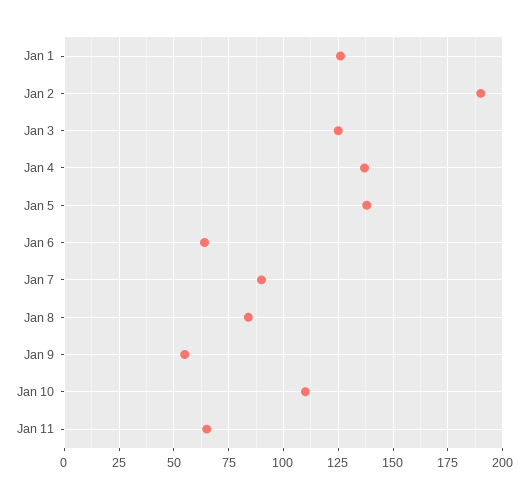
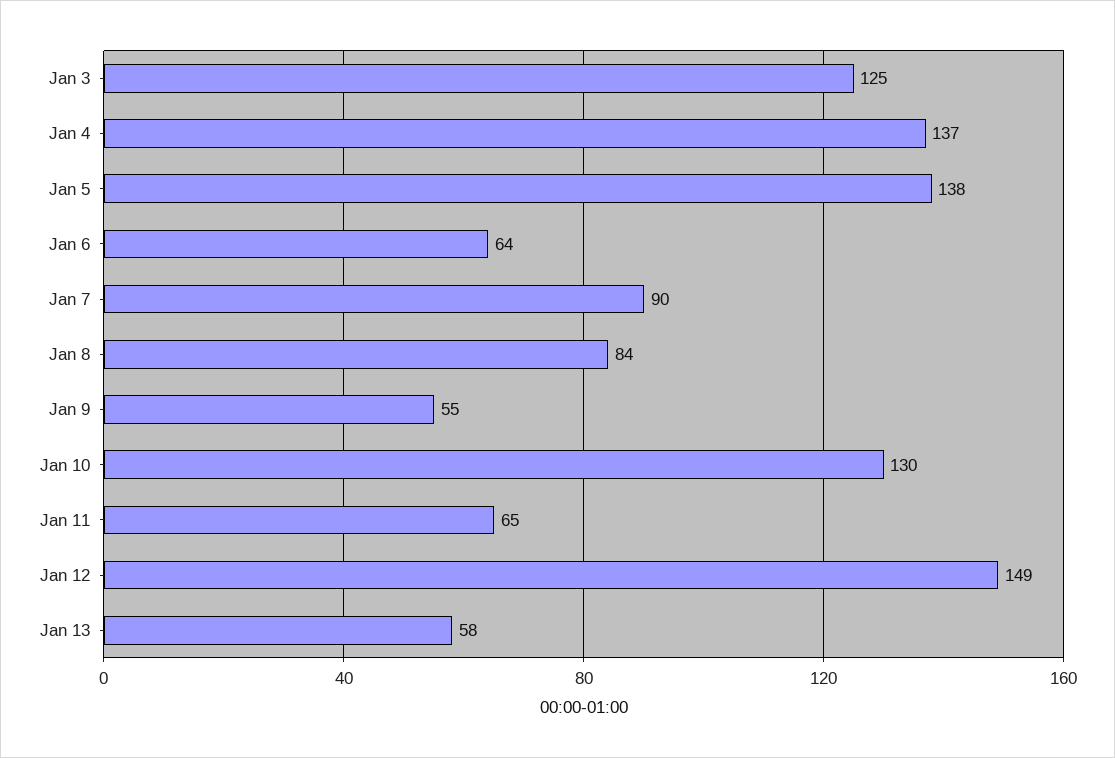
Jan 1: 125 -> none
Jan 2: 190 -> none
Jan 10: 110 -> 130
Jan 12: none -> 149
Jan 13: none -> 58

